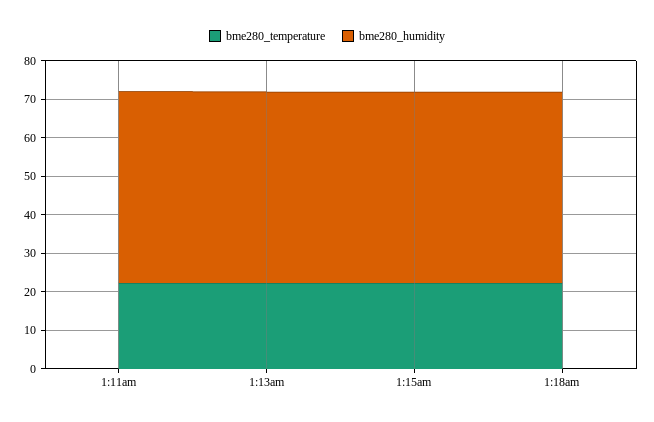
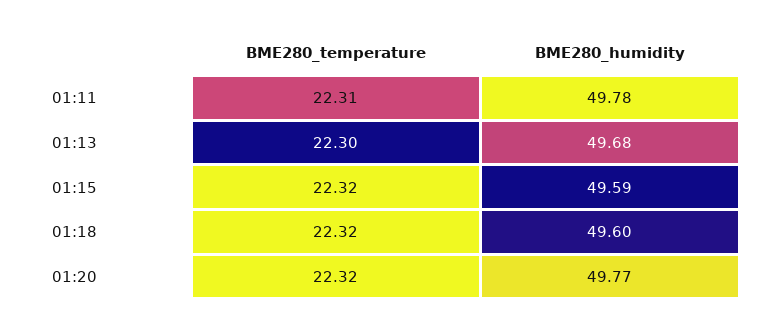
bme280_temperature, 01:20: none -> 22.32
bme280_humidity, 01:20: none -> 49.77

